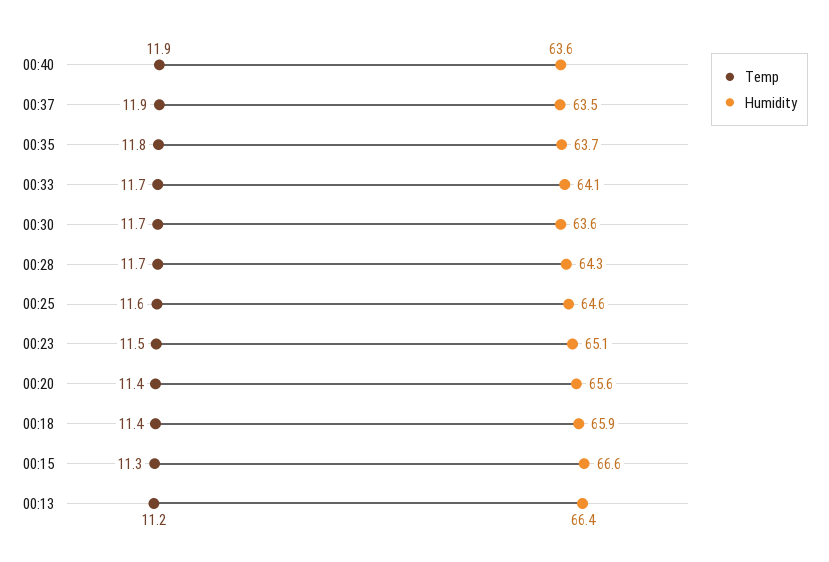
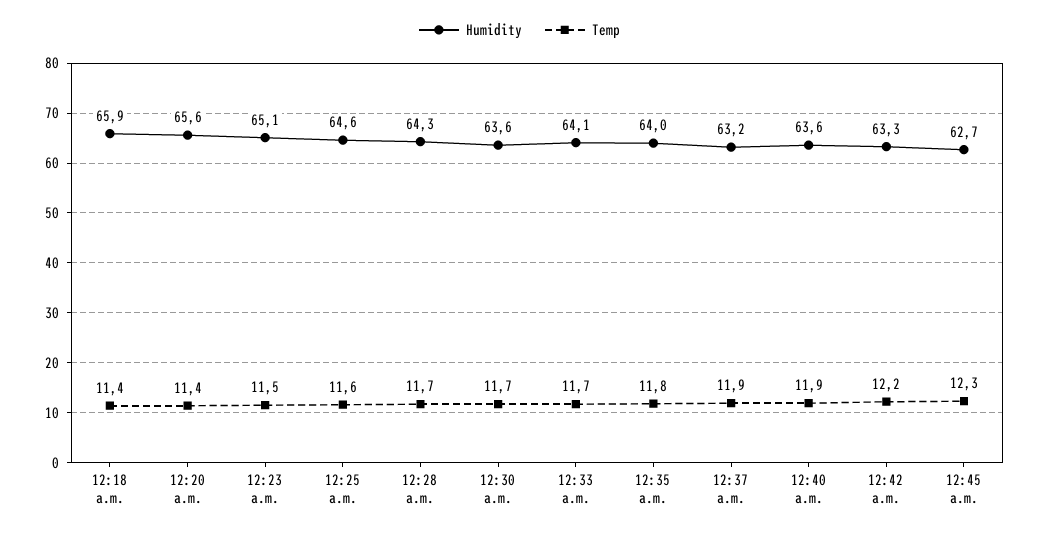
Humidity, 00:37: 63.5 -> 63.2
Humidity, 00:35: 63.7 -> 64
Temp, 00:15: 11.3 -> none
Humidity, 00:15: 66.6 -> none
Temp, 00:13: 11.2 -> none
Humidity, 00:13: 66.4 -> none
Humidity, 12:42 a.m.: none -> 63.3
Temp, 12:42 a.m.: none -> 12.2
Humidity, 12:45 a.m.: none -> 62.7
Temp, 12:45 a.m.: none -> 12.3

